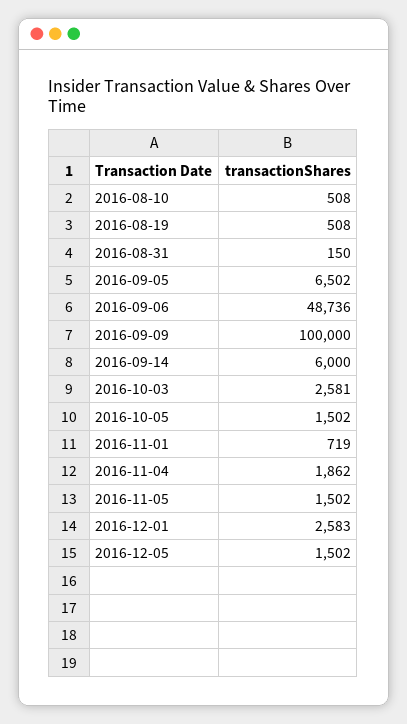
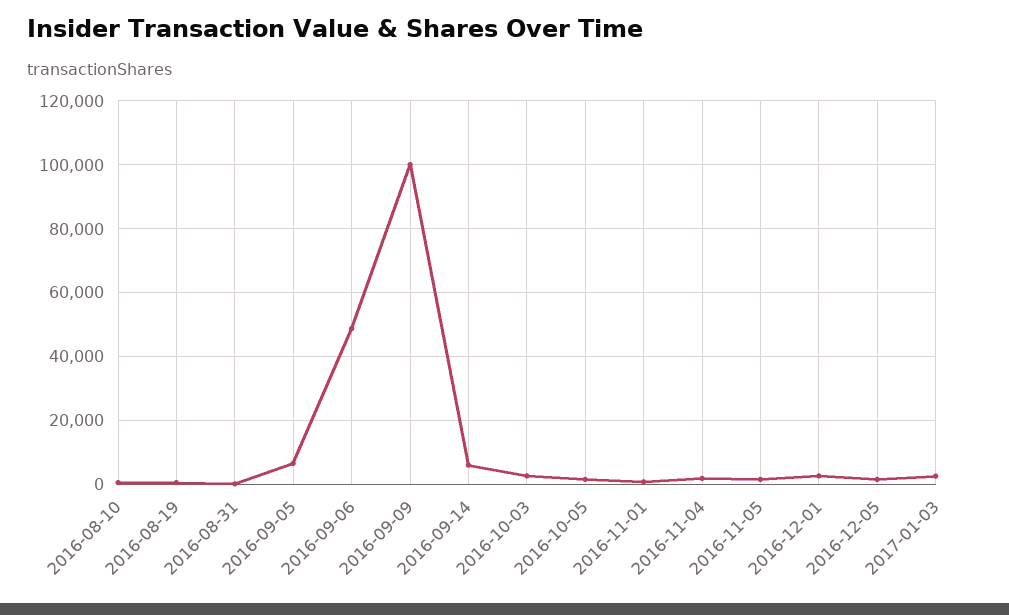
2017-01-03: none -> 2000

